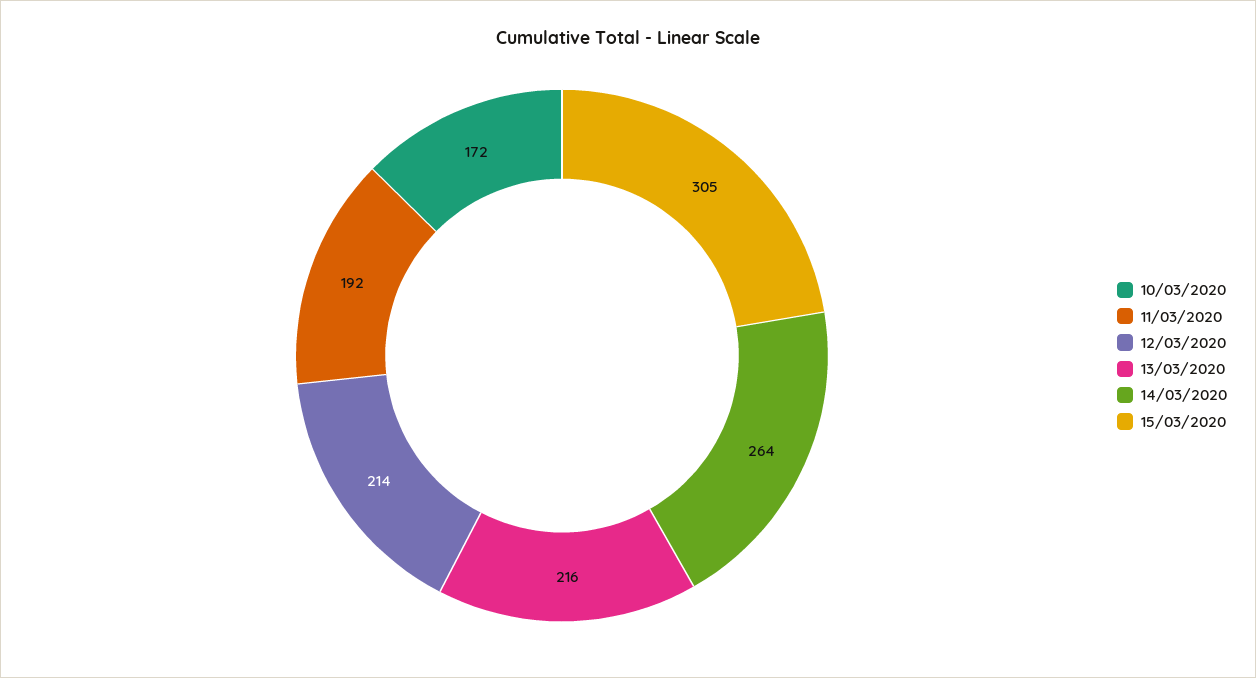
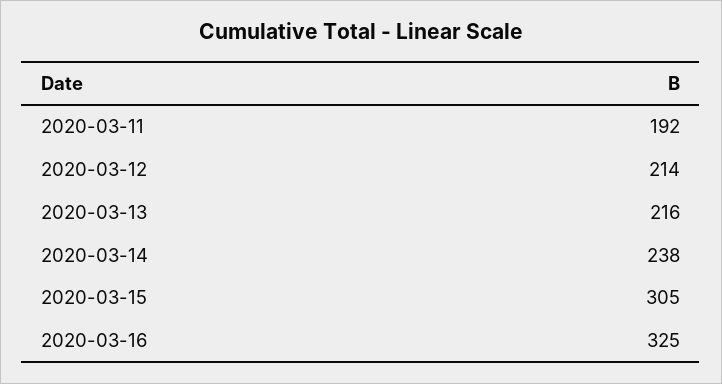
10/03/2020: 172 -> none
14/03/2020: 264 -> 238
2020-03-16: none -> 325

